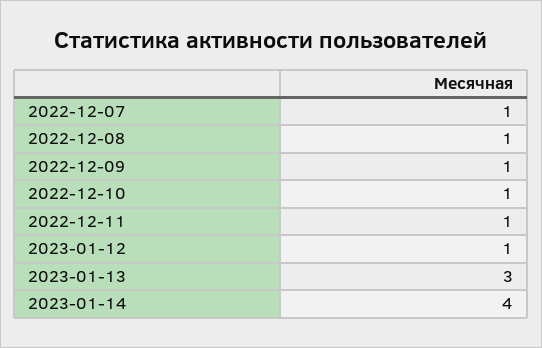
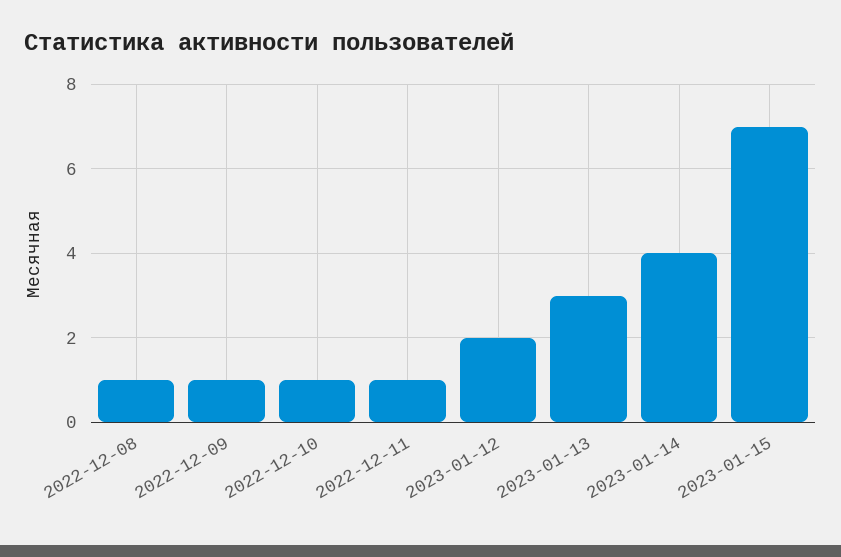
2022-12-07: 1 -> none
2023-01-12: 1 -> 2
2023-01-15: none -> 7

